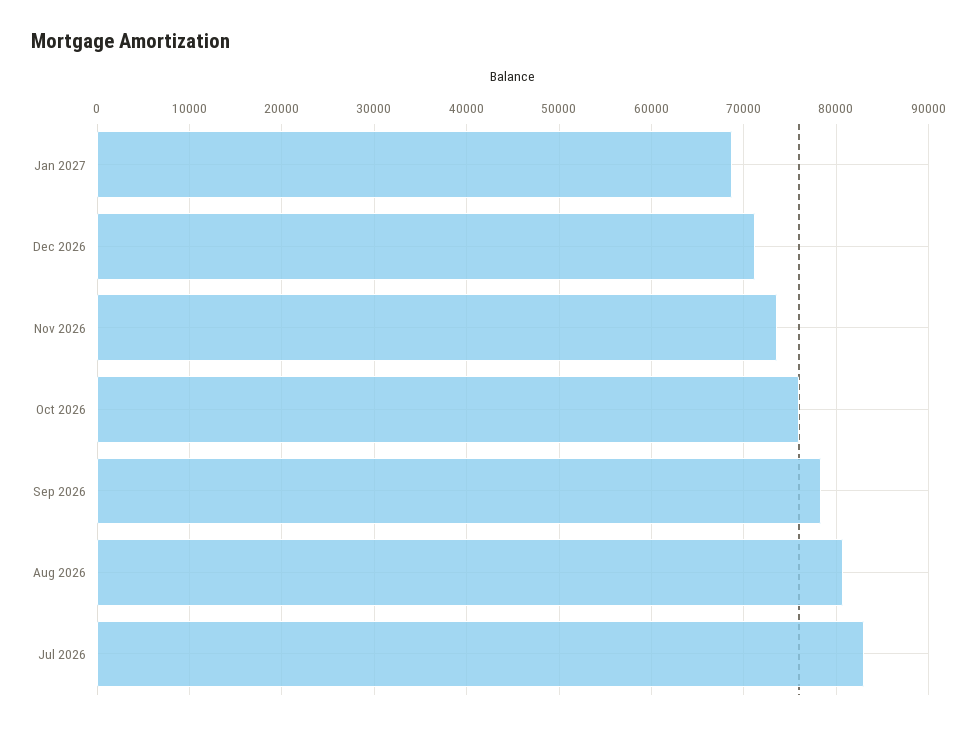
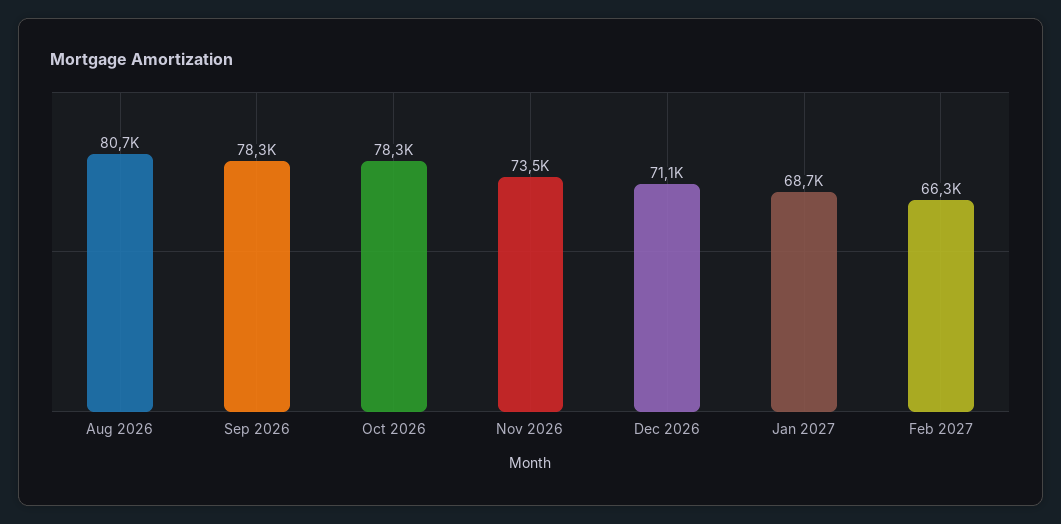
Oct 2026: 76000 -> 78300
Jul 2026: 83000 -> none
Feb 2027: none -> 66300

